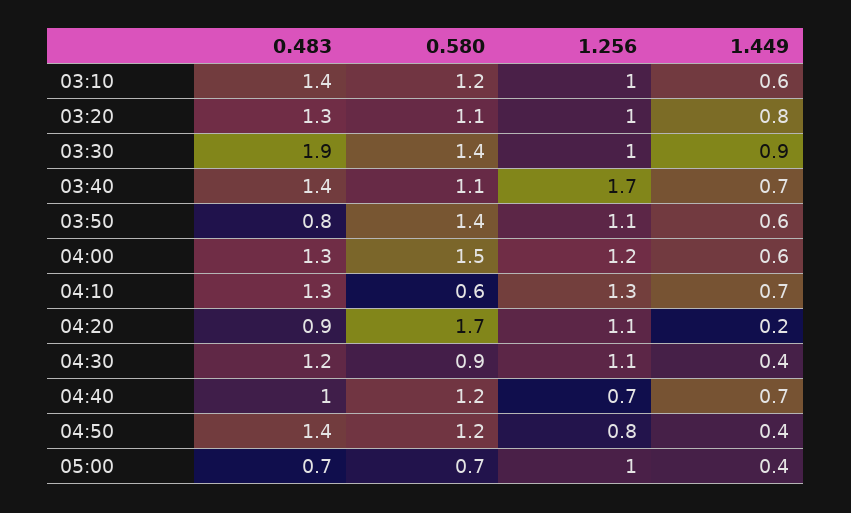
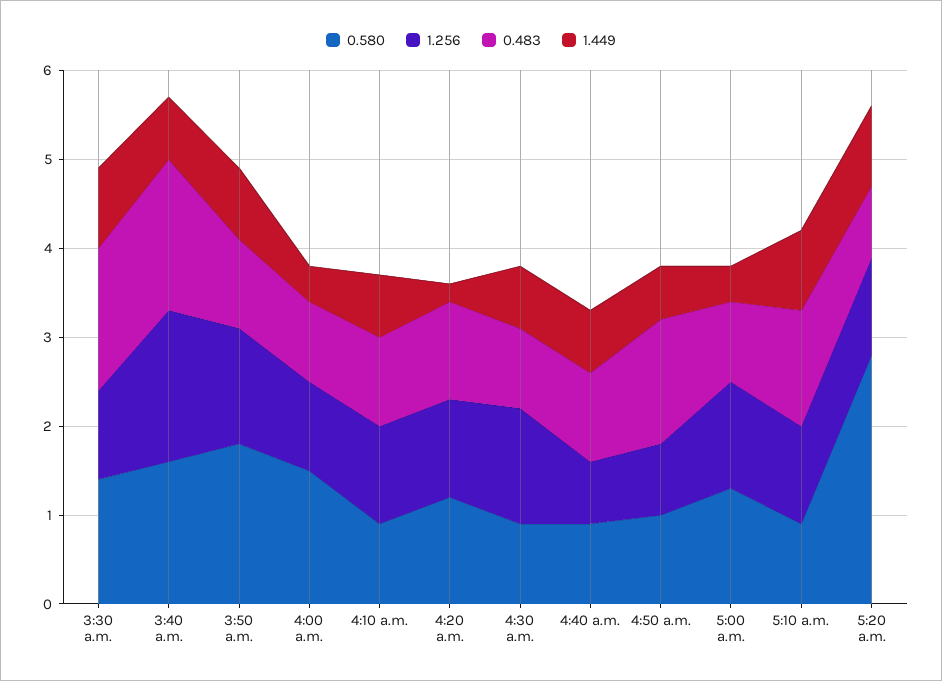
0.483, 03:10: 1.4 -> none
0.580, 03:10: 1.2 -> none
1.256, 03:10: 1 -> none
1.449, 03:10: 0.6 -> none
0.483, 03:20: 1.3 -> none
0.580, 03:20: 1.1 -> none
1.256, 03:20: 1 -> none
1.449, 03:20: 0.8 -> none
0.483, 03:30: 1.9 -> 1.6
0.483, 03:40: 1.4 -> 1.7
0.580, 03:40: 1.1 -> 1.6
0.483, 03:50: 0.8 -> 1
0.580, 03:50: 1.4 -> 1.8
1.256, 03:50: 1.1 -> 1.3
1.449, 03:50: 0.6 -> 0.8
0.483, 04:00: 1.3 -> 0.9
1.256, 04:00: 1.2 -> 1
1.449, 04:00: 0.6 -> 0.4
0.483, 04:10: 1.3 -> 1
0.580, 04:10: 0.6 -> 0.9
1.256, 04:10: 1.3 -> 1.1
0.483, 04:20: 0.9 -> 1.1
0.580, 04:20: 1.7 -> 1.2
0.483, 04:30: 1.2 -> 0.9
1.256, 04:30: 1.1 -> 1.3
1.449, 04:30: 0.4 -> 0.7
0.580, 04:40: 1.2 -> 0.9
0.580, 04:50: 1.2 -> 1
1.449, 04:50: 0.4 -> 0.6
0.483, 05:00: 0.7 -> 0.9
0.580, 05:00: 0.7 -> 1.3
1.256, 05:00: 1 -> 1.2
0.580, 5:10 a.m.: none -> 0.9
1.256, 5:10 a.m.: none -> 1.1
0.483, 5:10 a.m.: none -> 1.3
1.449, 5:10 a.m.: none -> 0.9
0.580, 5:20 a.m.: none -> 2.8
1.256, 5:20 a.m.: none -> 1.1
0.483, 5:20 a.m.: none -> 0.8
1.449, 5:20 a.m.: none -> 0.9

